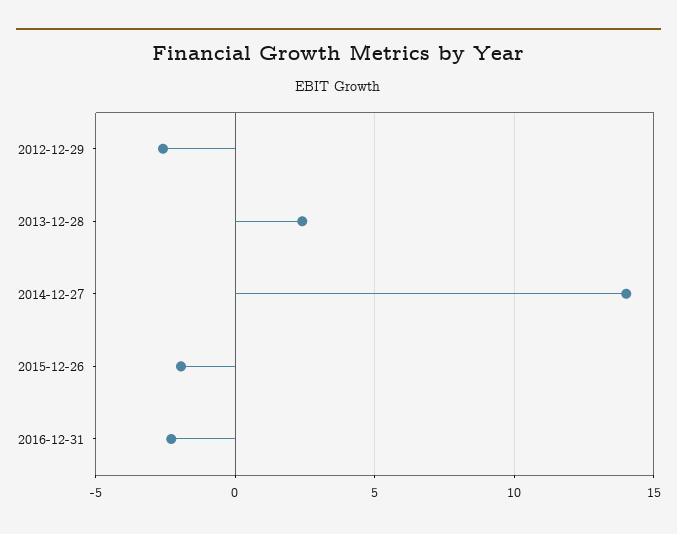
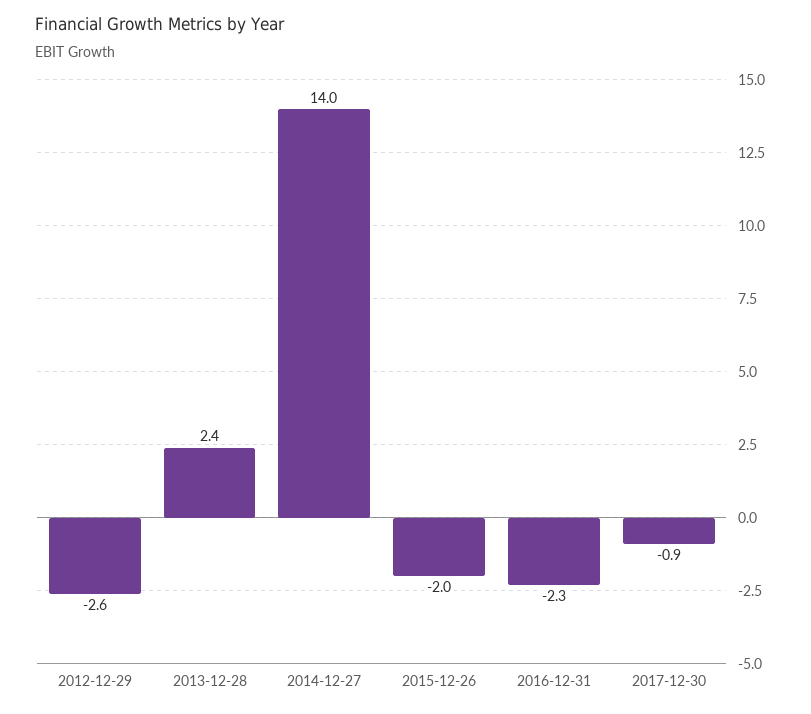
2017-12-30: none -> -0.9

